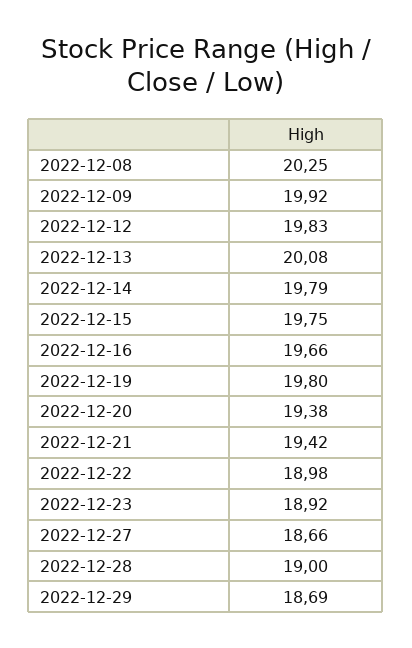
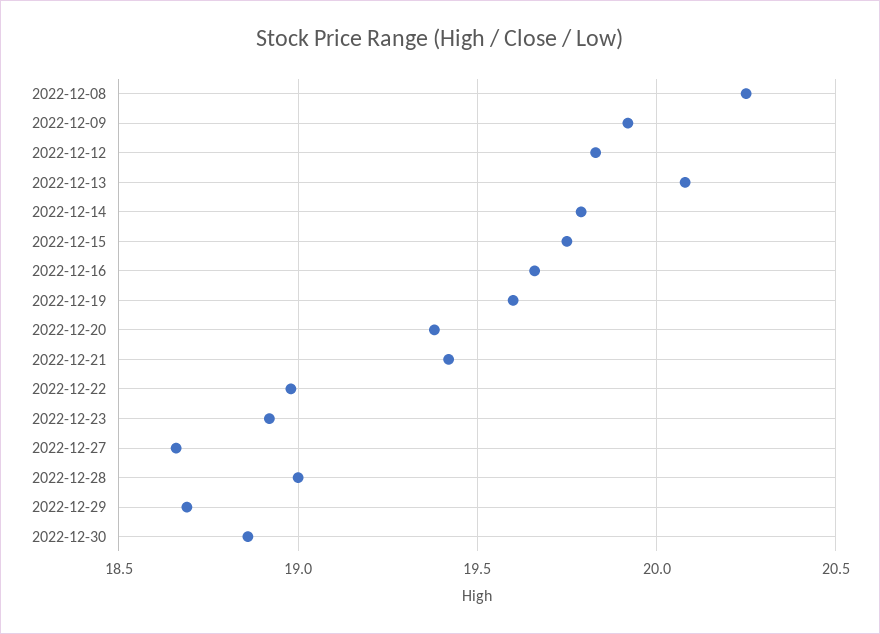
2022-12-19: 19.8 -> 19.6
2022-12-30: none -> 18.85

